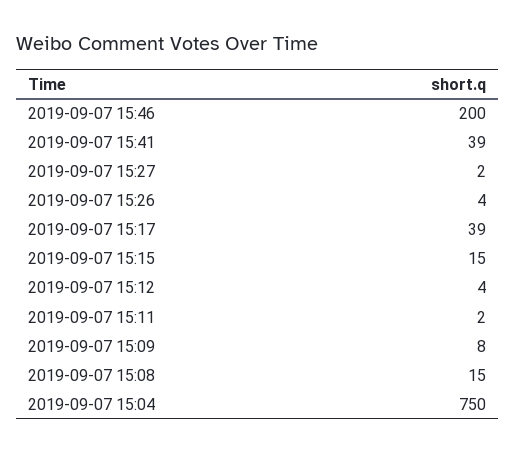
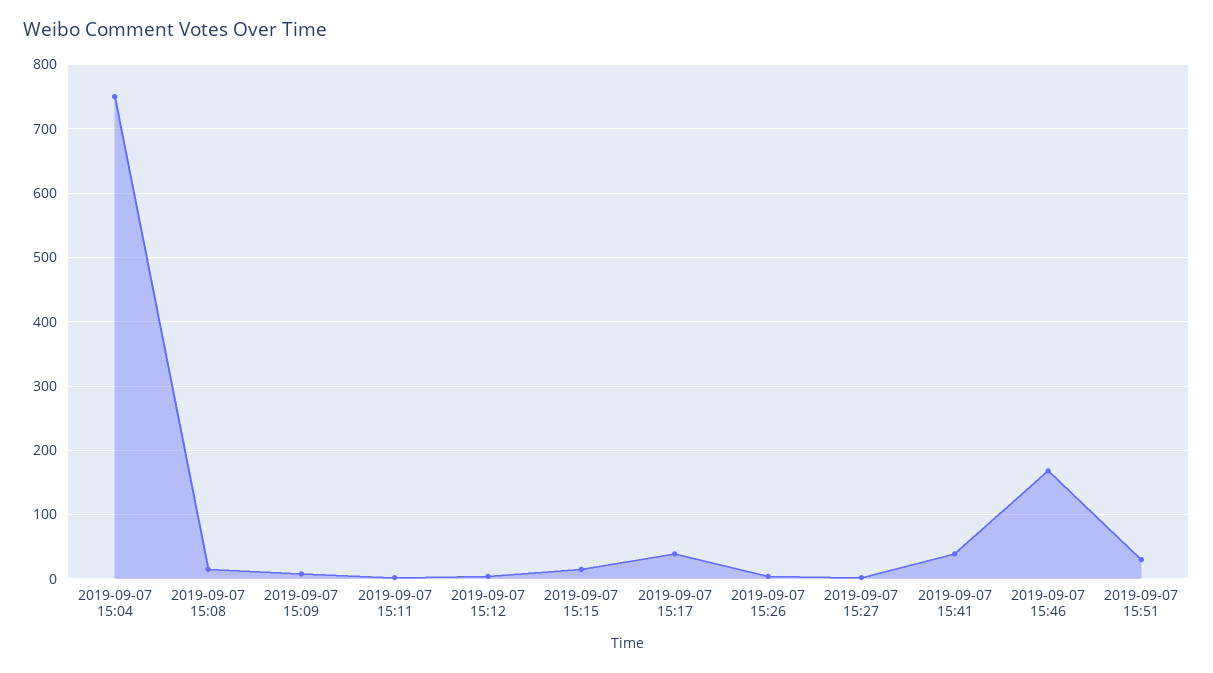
2019-09-07 15:46: 200 -> 170
2019-09-07 15:51: none -> 30

